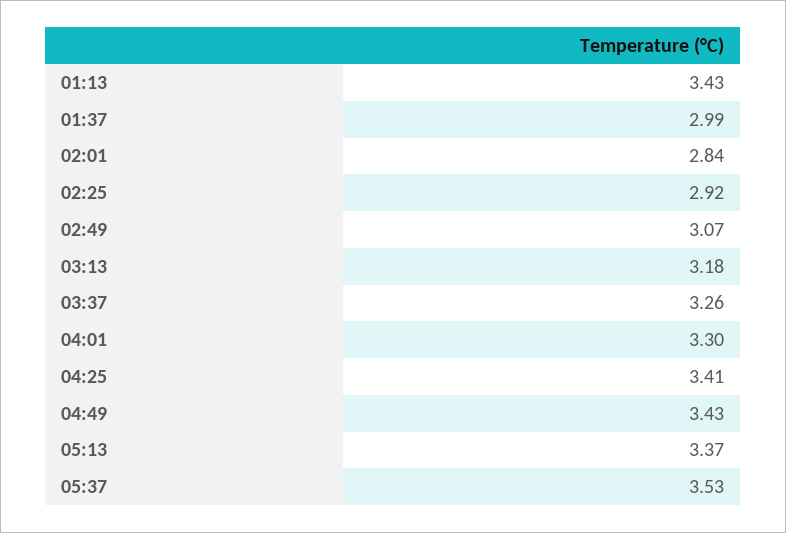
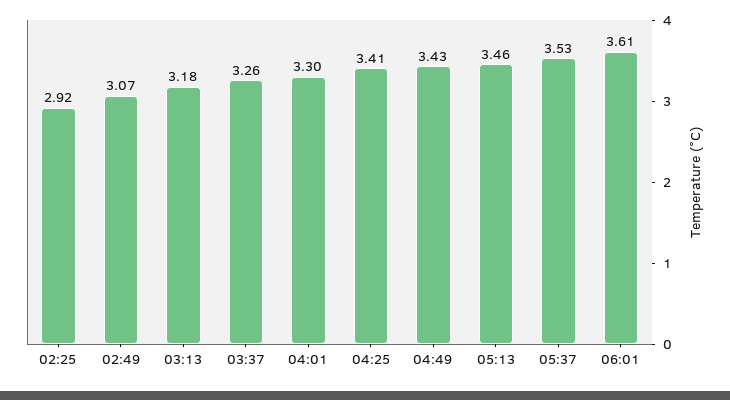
01:13: 3.43 -> none
01:37: 2.99 -> none
02:01: 2.84 -> none
05:13: 3.37 -> 3.46
06:01: none -> 3.61

